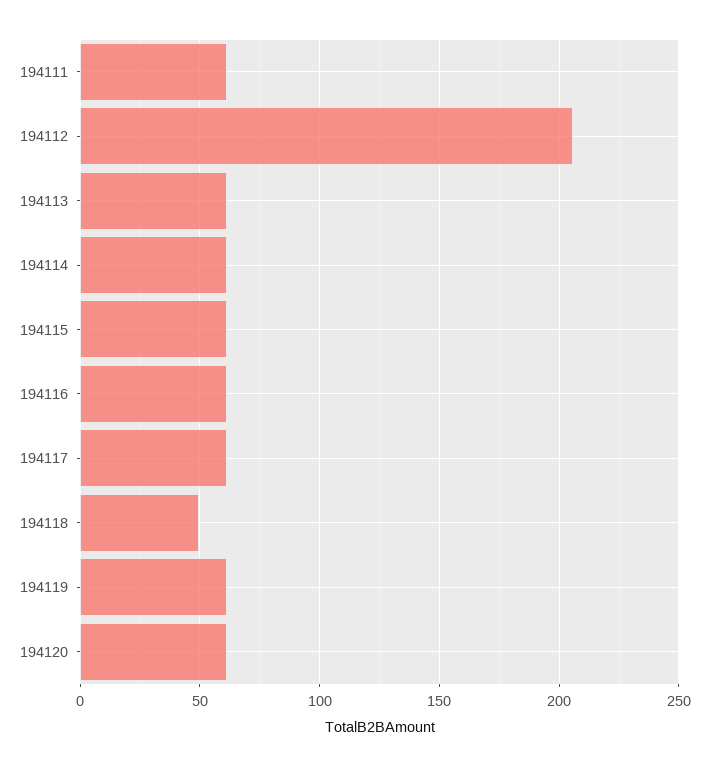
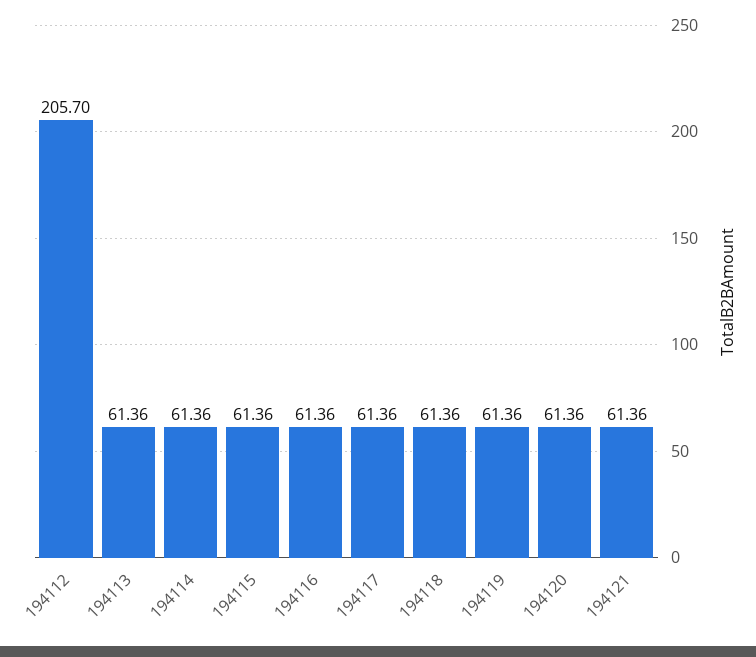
194111: 60 -> none
194118: 50 -> 61.36
194121: none -> 61.36

